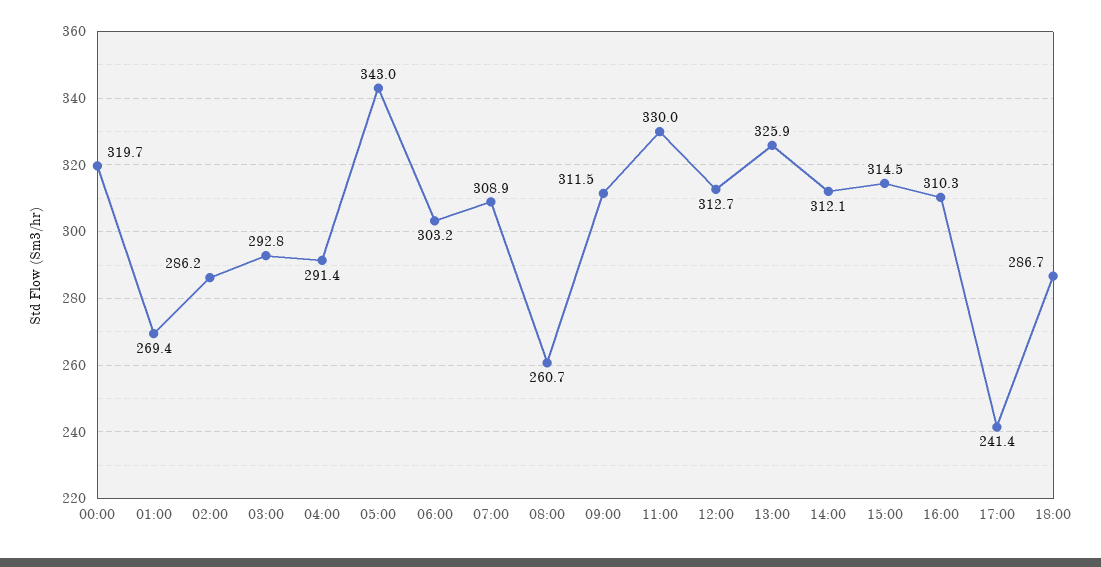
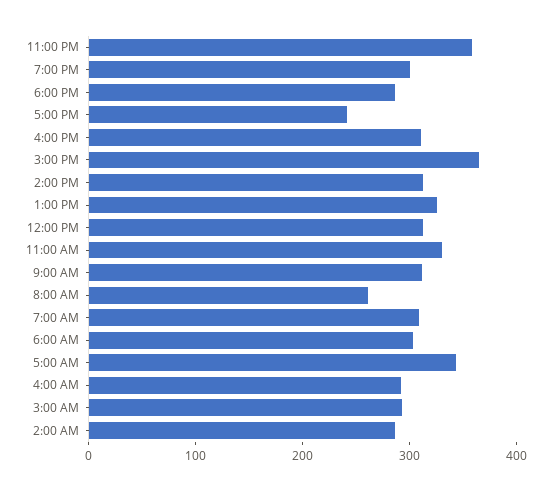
00:00: 319.7 -> none
01:00: 269.4 -> none
15:00: 314.5 -> 360
11:00 PM: none -> 360
7:00 PM: none -> 300

